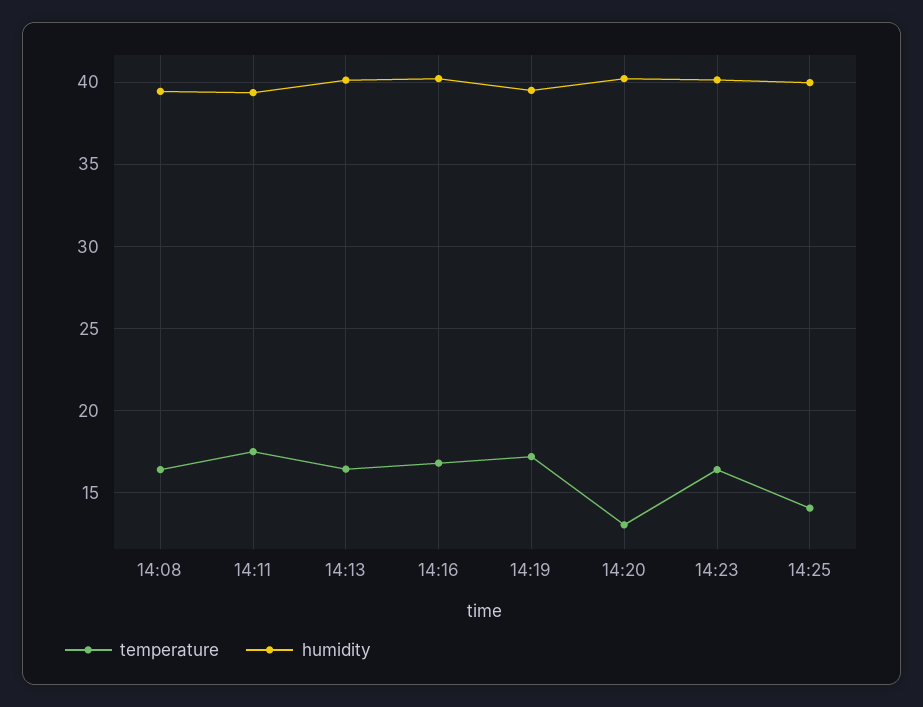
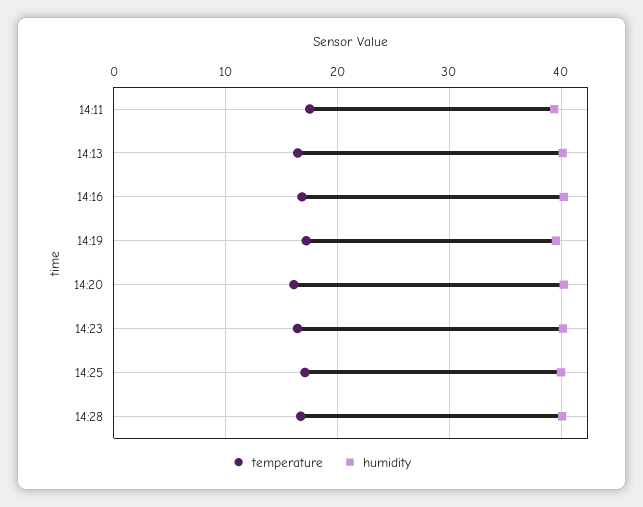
temperature, 14:08: 16.5 -> none
humidity, 14:08: 39.5 -> none
temperature, 14:20: 13 -> 16
temperature, 14:25: 14 -> 17
temperature, 14:28: none -> 17
humidity, 14:28: none -> 40

